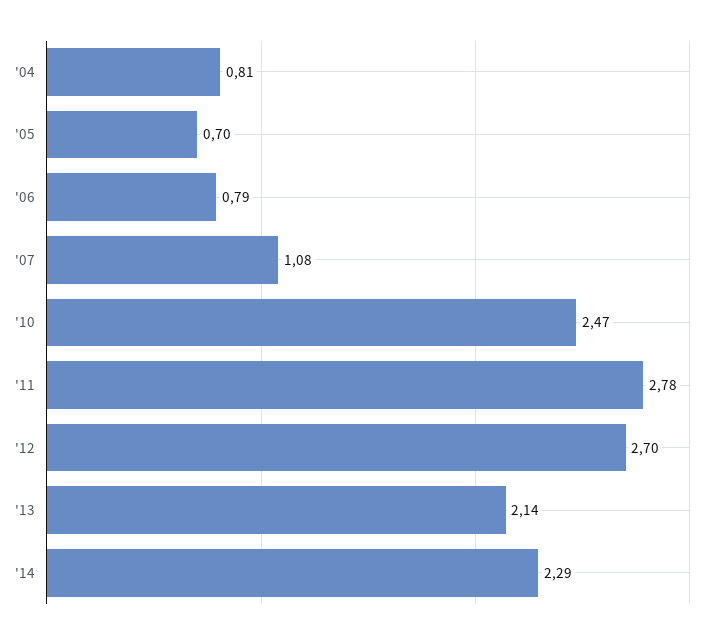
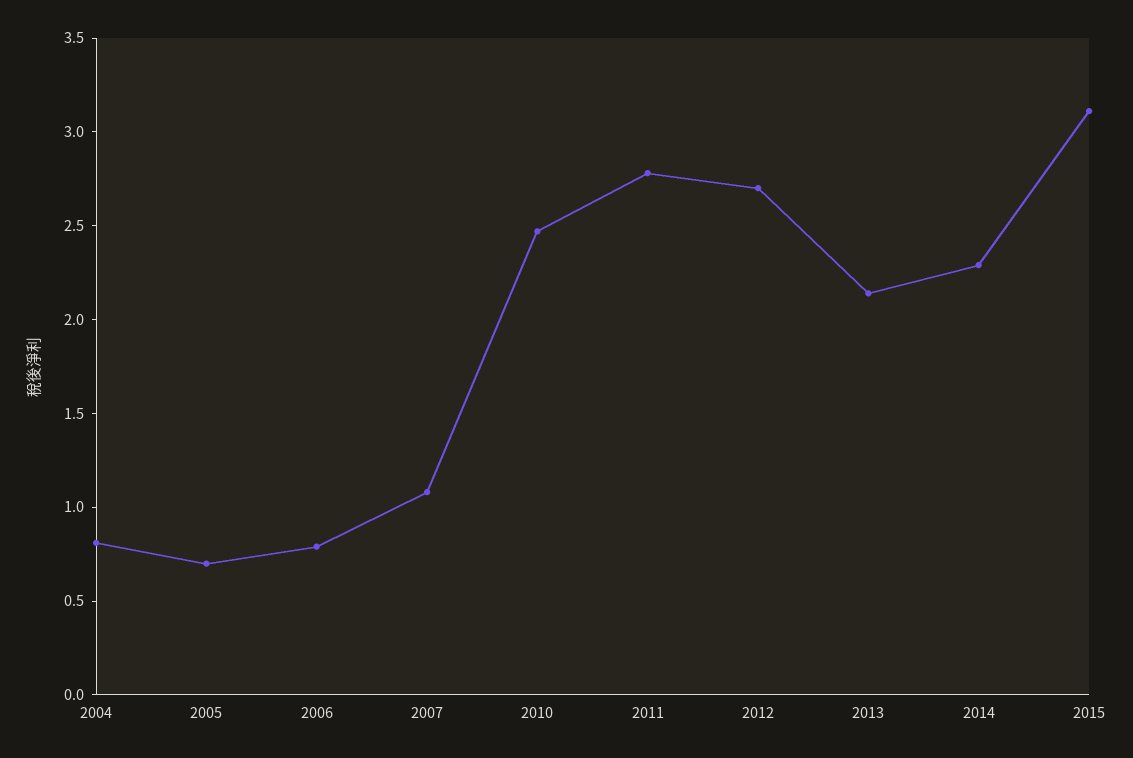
2015: none -> 3.1

